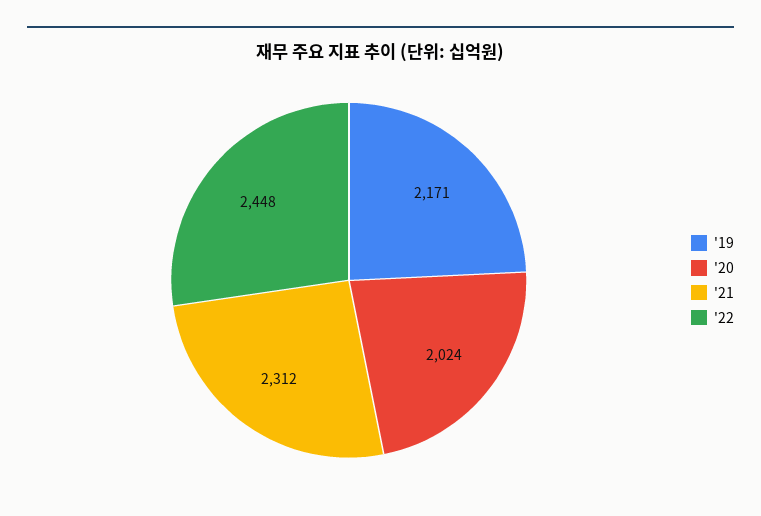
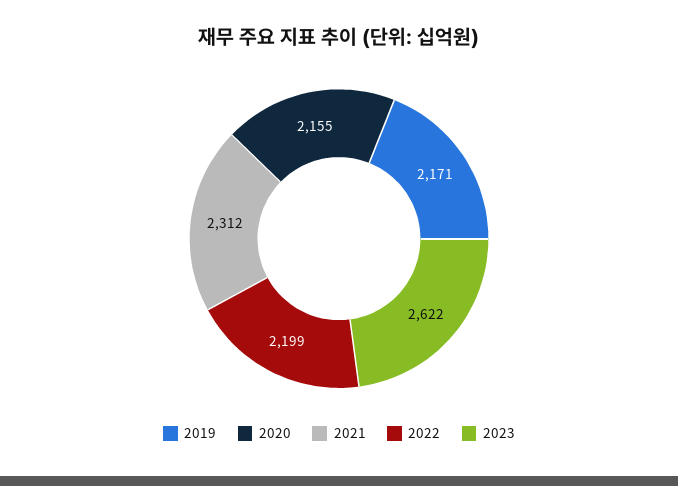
'20: 2024 -> 2155
'22: 2448 -> 2199
2023: none -> 2622

